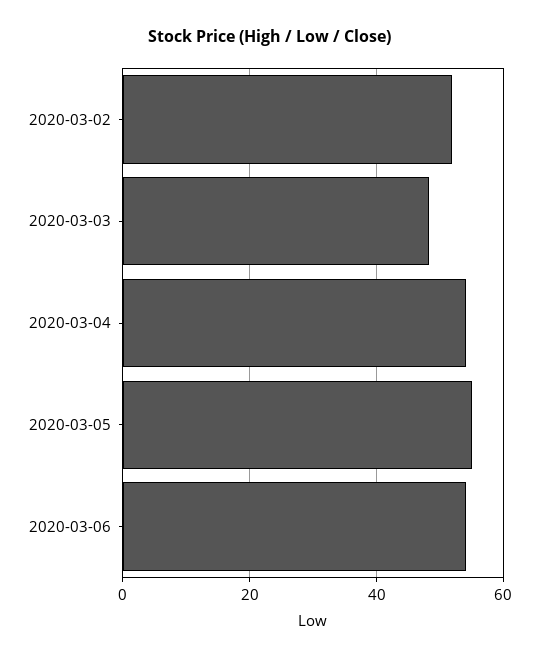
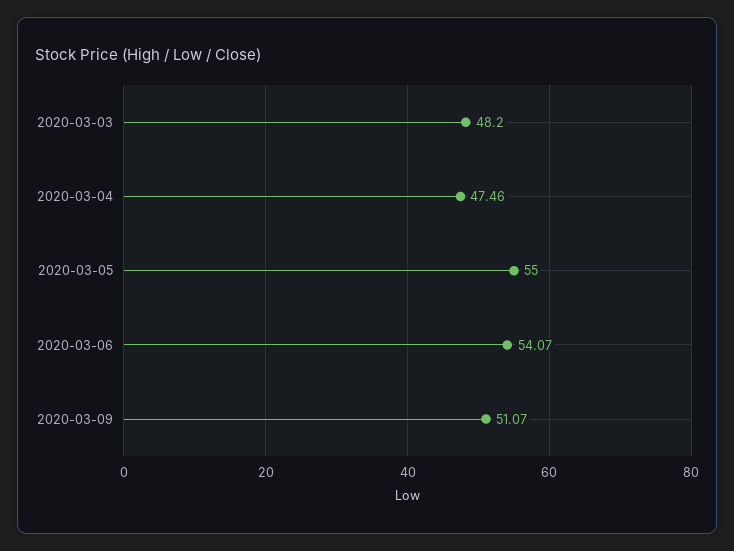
2020-03-02: 52 -> none
2020-03-04: 54 -> 47.46
2020-03-09: none -> 51.07

